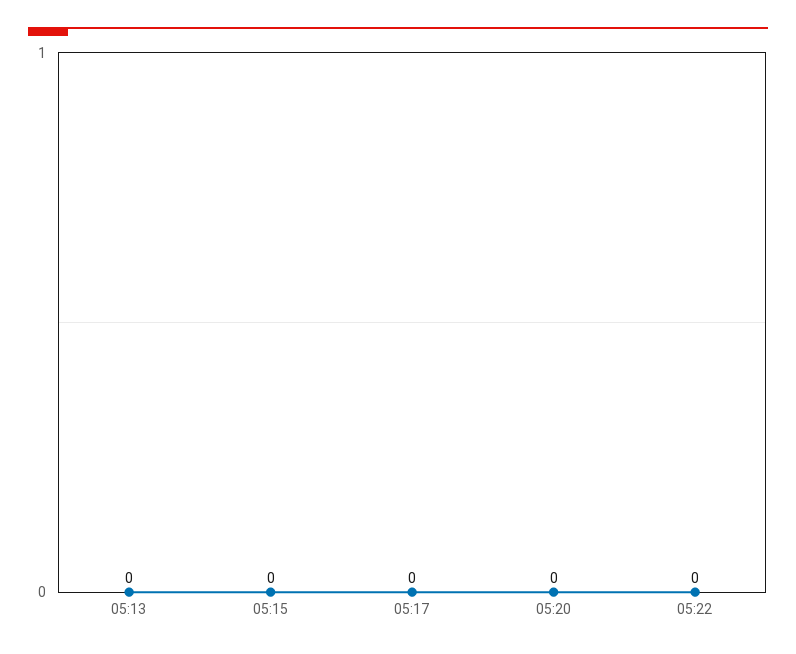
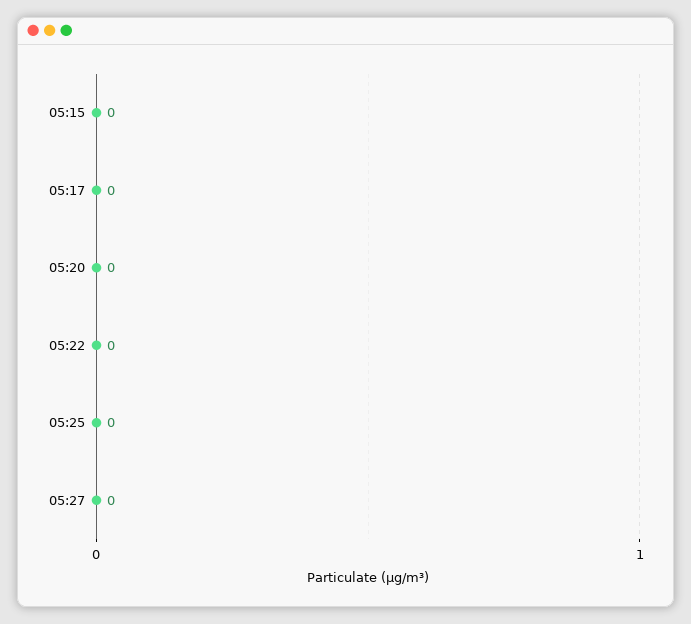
05:13: 0 -> none
05:25: none -> 0
05:27: none -> 0

